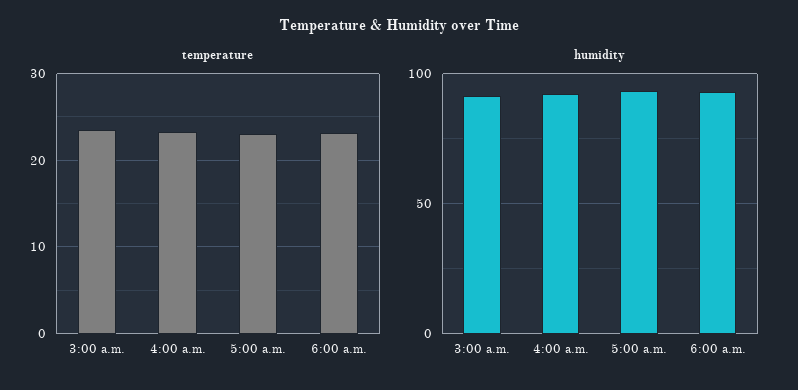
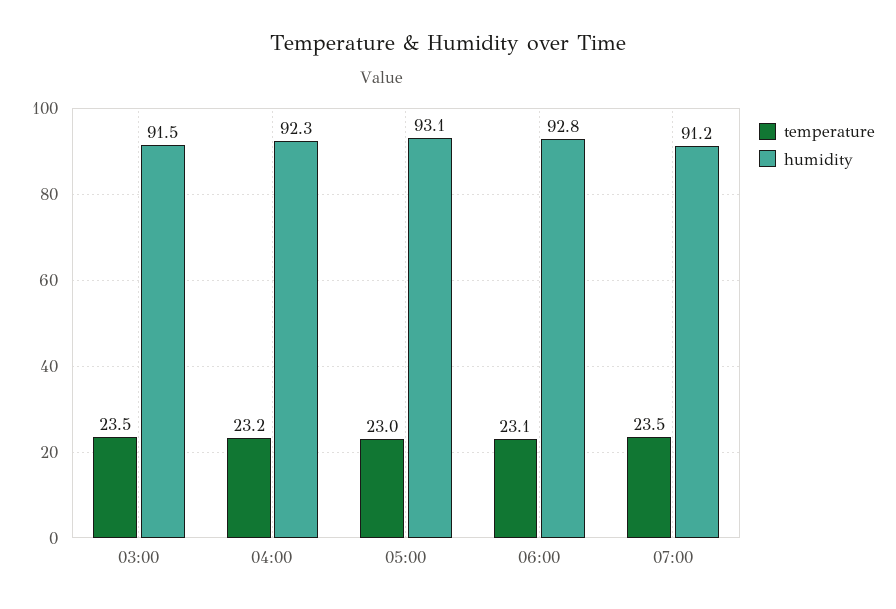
temperature, 07:00: none -> 23.5
humidity, 07:00: none -> 91.2

